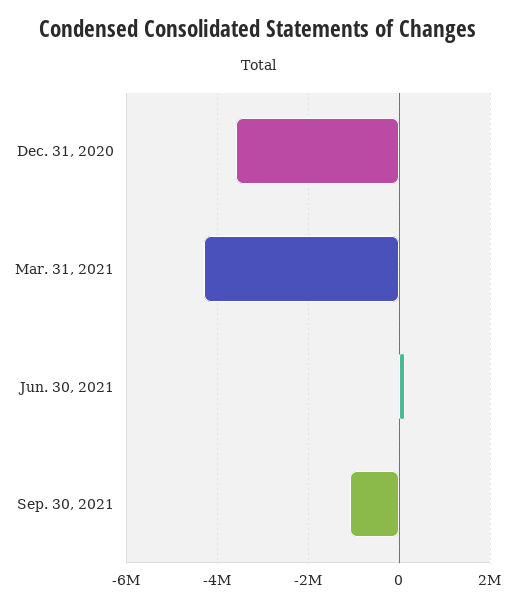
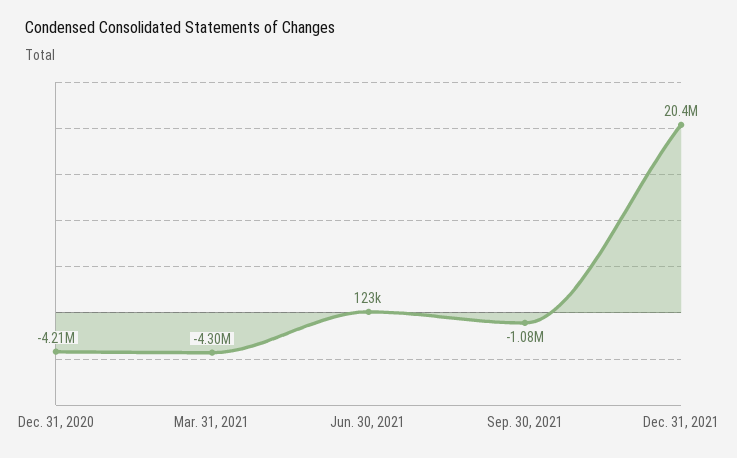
Dec. 31, 2020: -3600000 -> -4210000
Dec. 31, 2021: none -> 20400000

